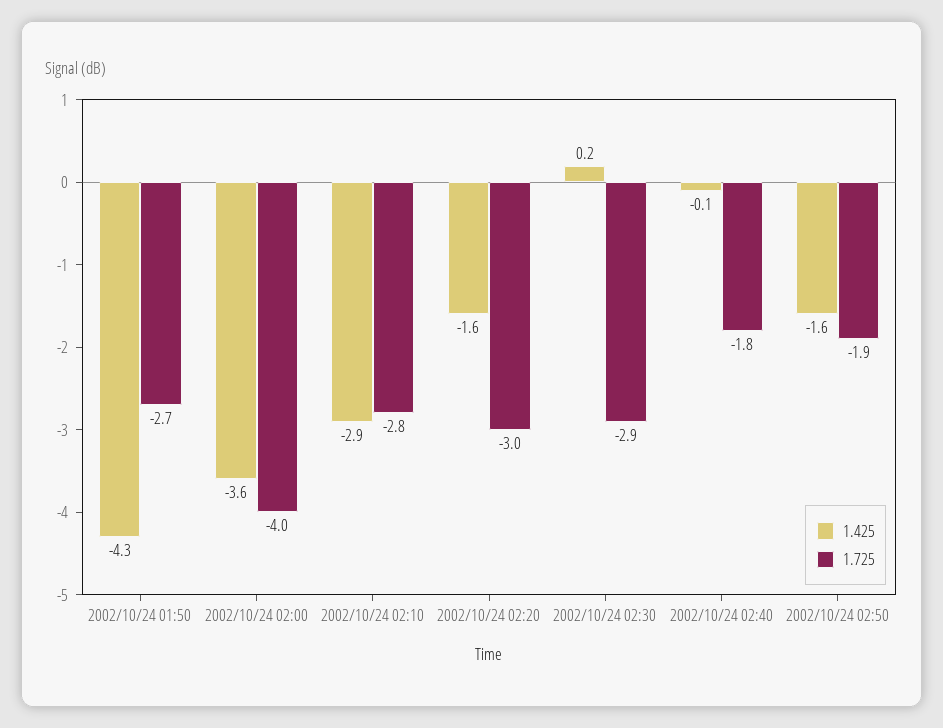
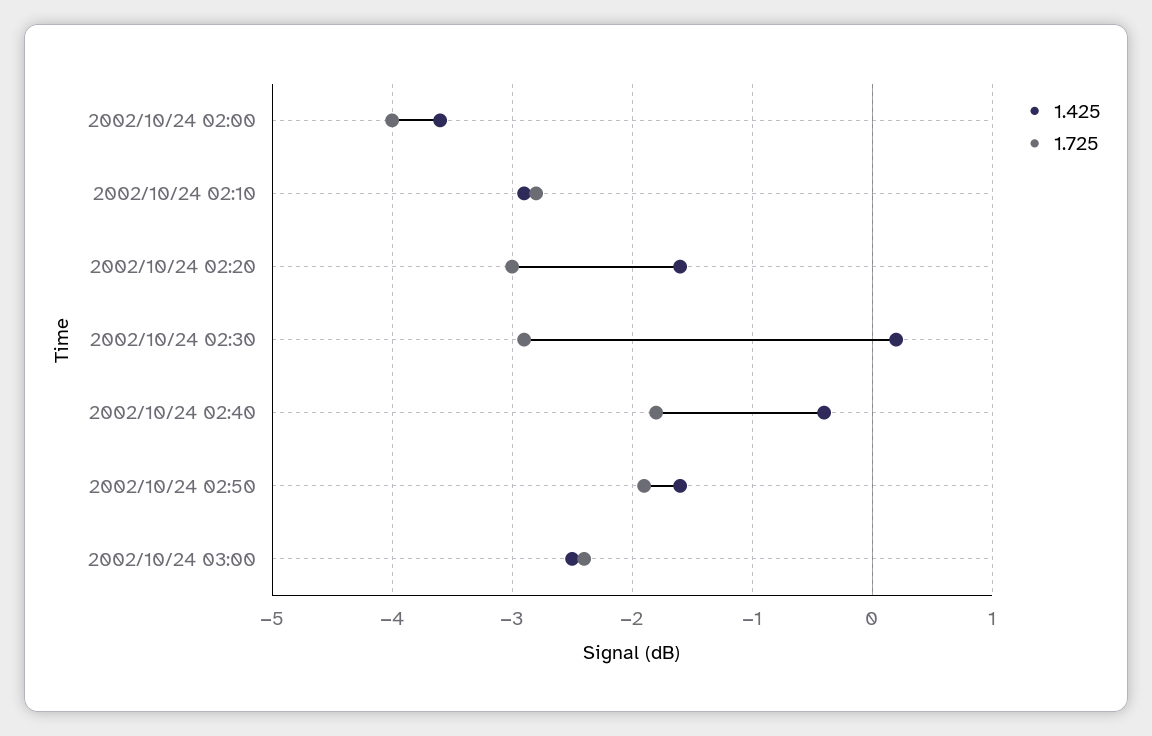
1.425, 2002/10/24 01:50: -4.3 -> none
1.725, 2002/10/24 01:50: -2.7 -> none
1.425, 2002/10/24 02:40: -0.1 -> -0.4
1.425, 2002/10/24 03:00: none -> -2.5
1.725, 2002/10/24 03:00: none -> -2.4

